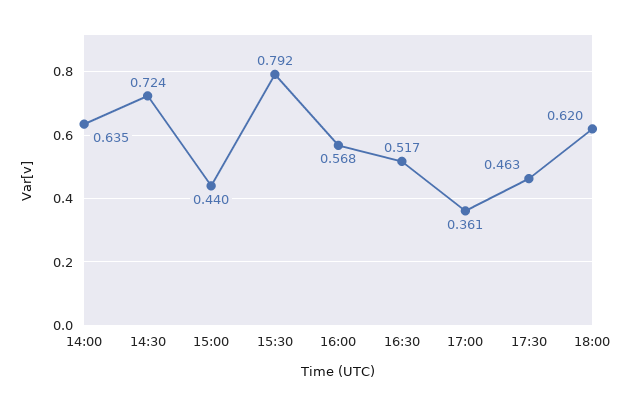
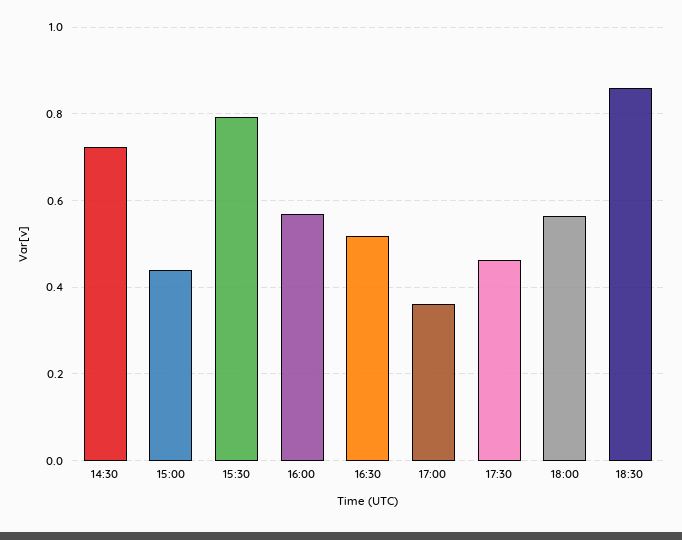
14:00: 0.635 -> none
18:00: 0.62 -> 0.56
18:30: none -> 0.86

